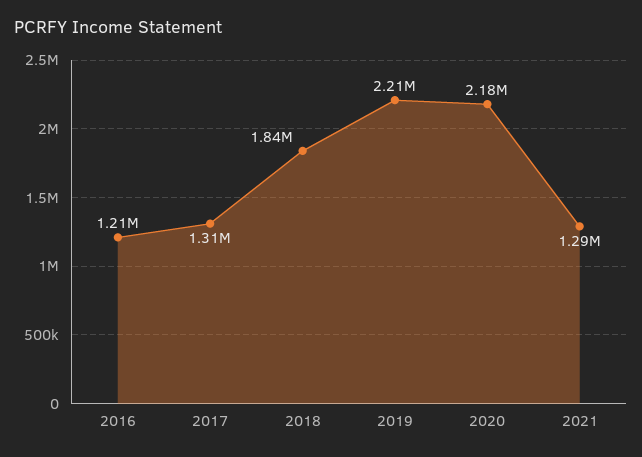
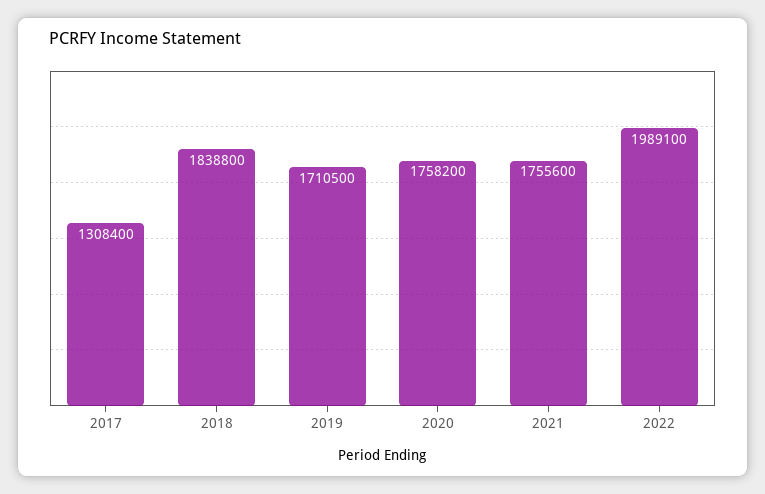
2016: 1210000 -> none
2019: 2210000 -> 1710500
2020: 2180000 -> 1758200
2021: 1290000 -> 1755600
2022: none -> 1989100

